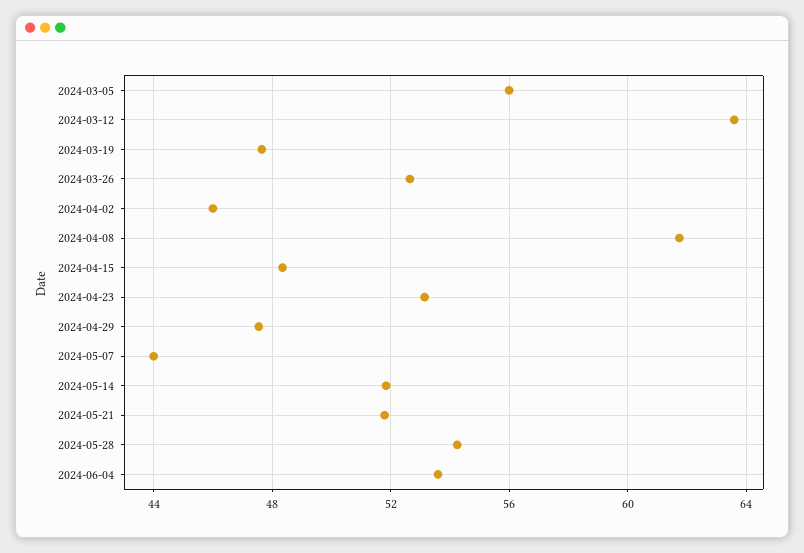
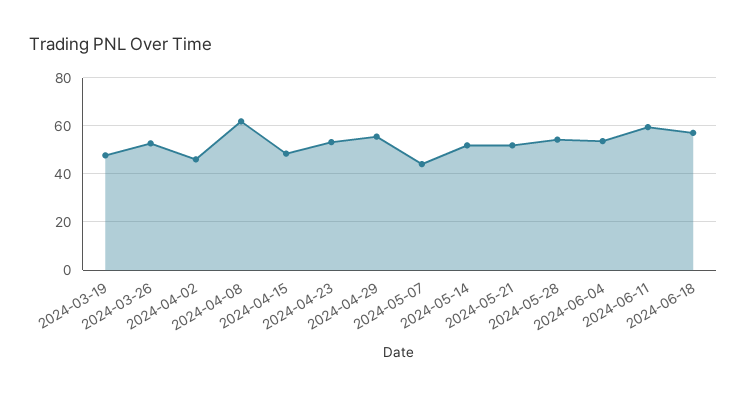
2024-03-05: 56 -> none
2024-03-12: 63.5 -> none
2024-04-29: 47.5 -> 55
2024-06-11: none -> 60
2024-06-18: none -> 57.5

